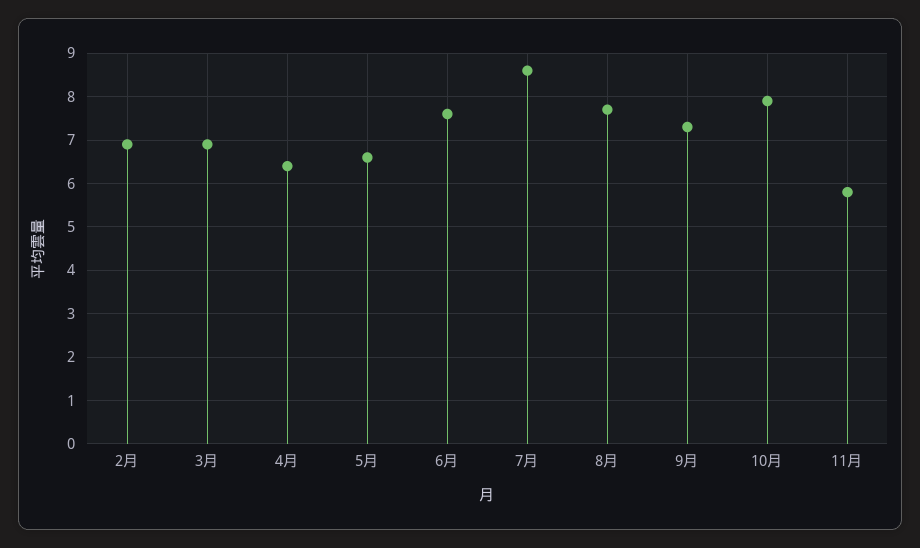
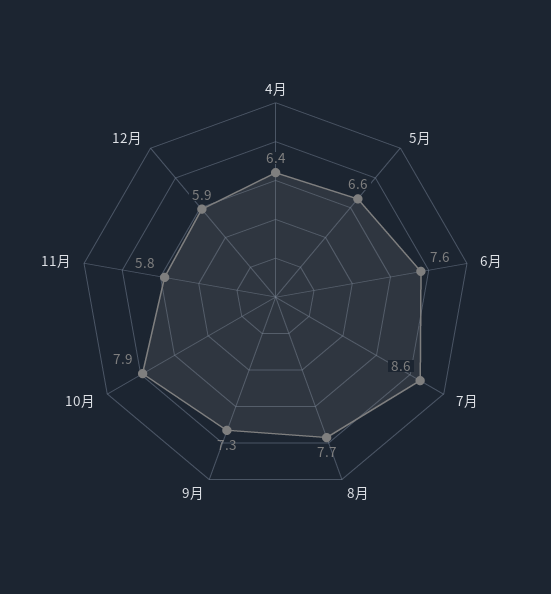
2月: 7 -> none
3月: 7 -> none
12月: none -> 5.9

